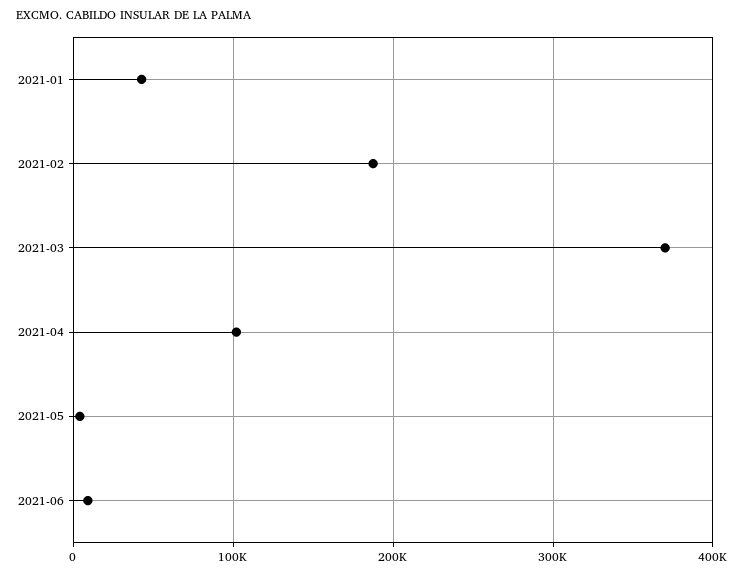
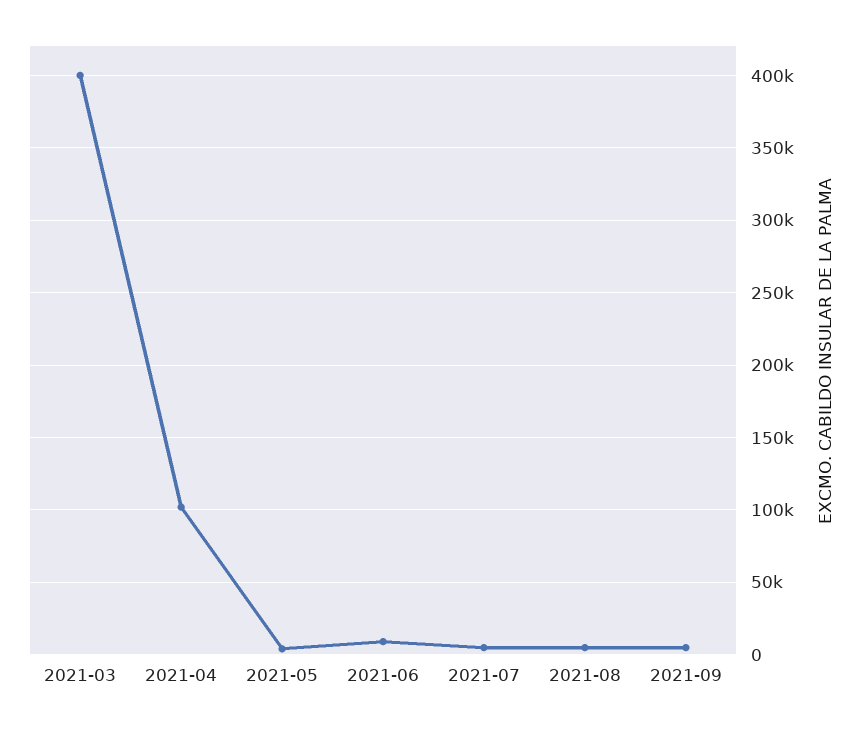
2021-01: 40000 -> none
2021-02: 190000 -> none
2021-03: 370000 -> 400000
2021-07: none -> 5000
2021-08: none -> 5000
2021-09: none -> 5000

